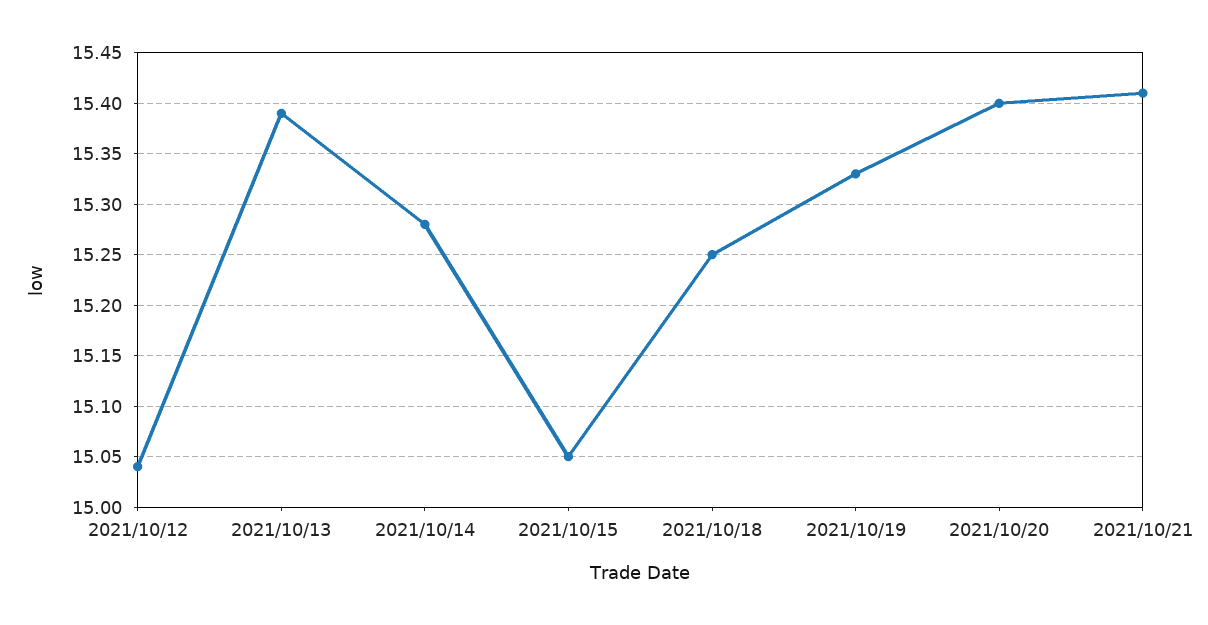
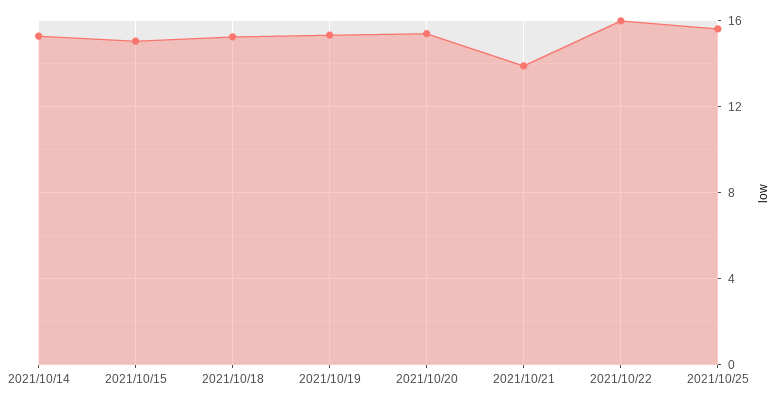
2021/10/12: 15.04 -> none
2021/10/13: 15.39 -> none
2021/10/21: 15.41 -> 14
2021/10/22: none -> 16
2021/10/25: none -> 15.5

